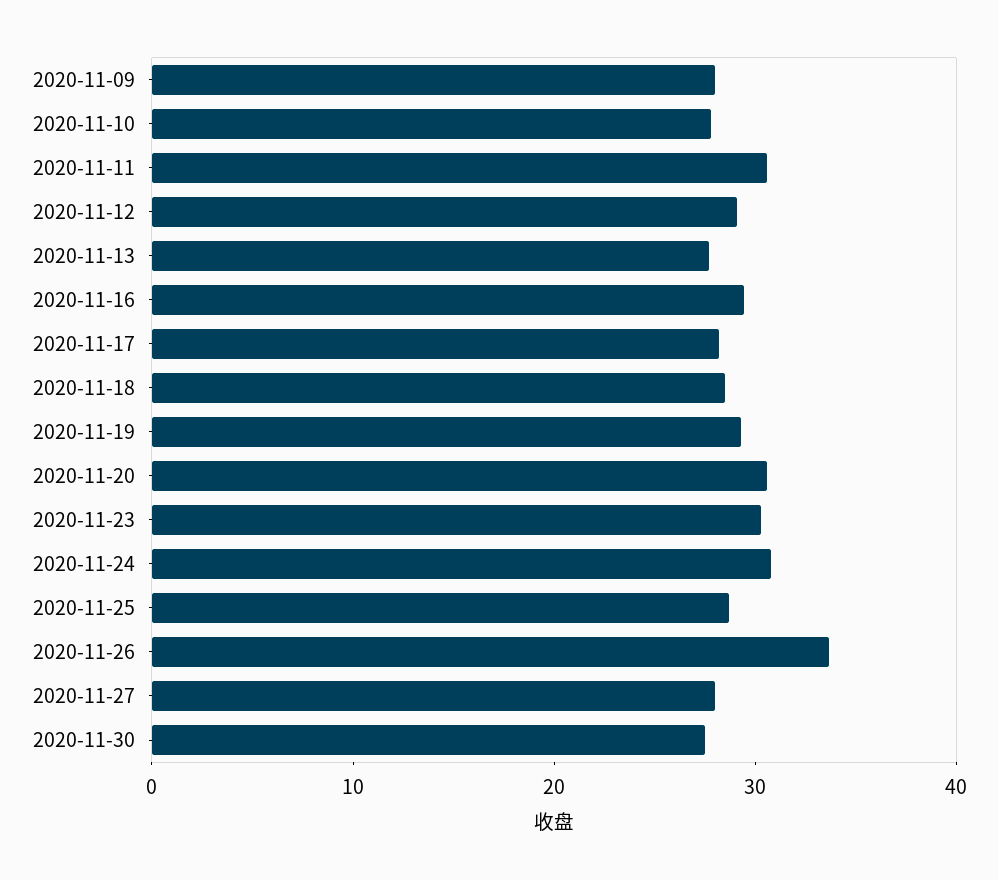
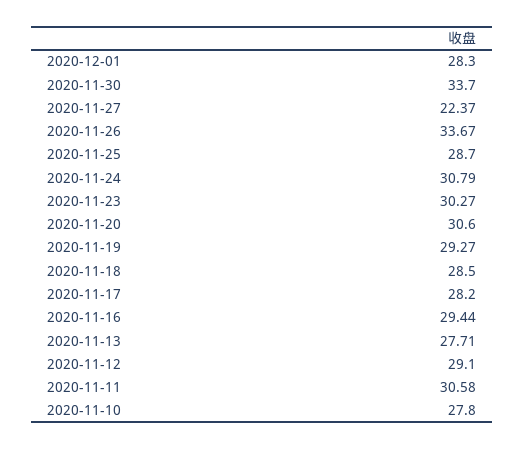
2020-11-09: 28 -> none
2020-11-27: 28 -> 22.37
2020-11-30: 28 -> 33.7
2020-12-01: none -> 28.3

